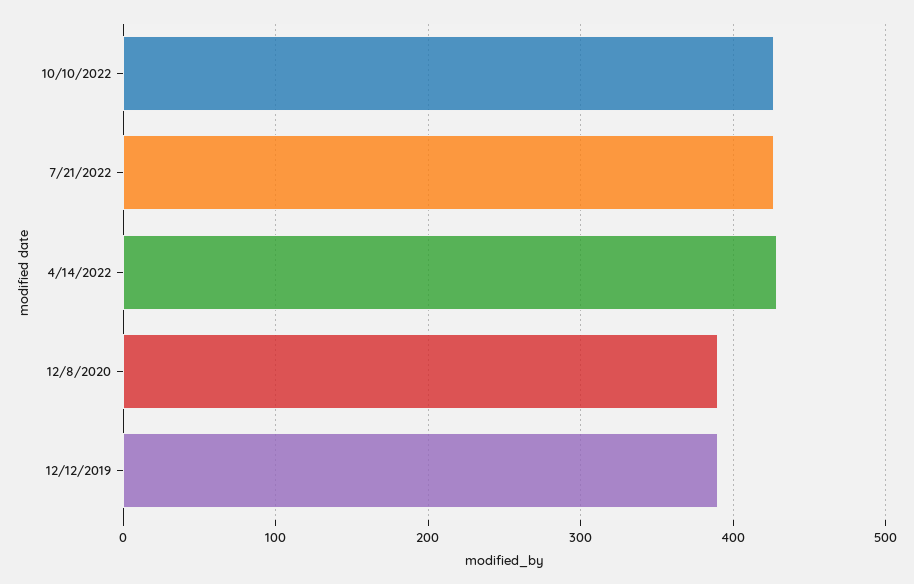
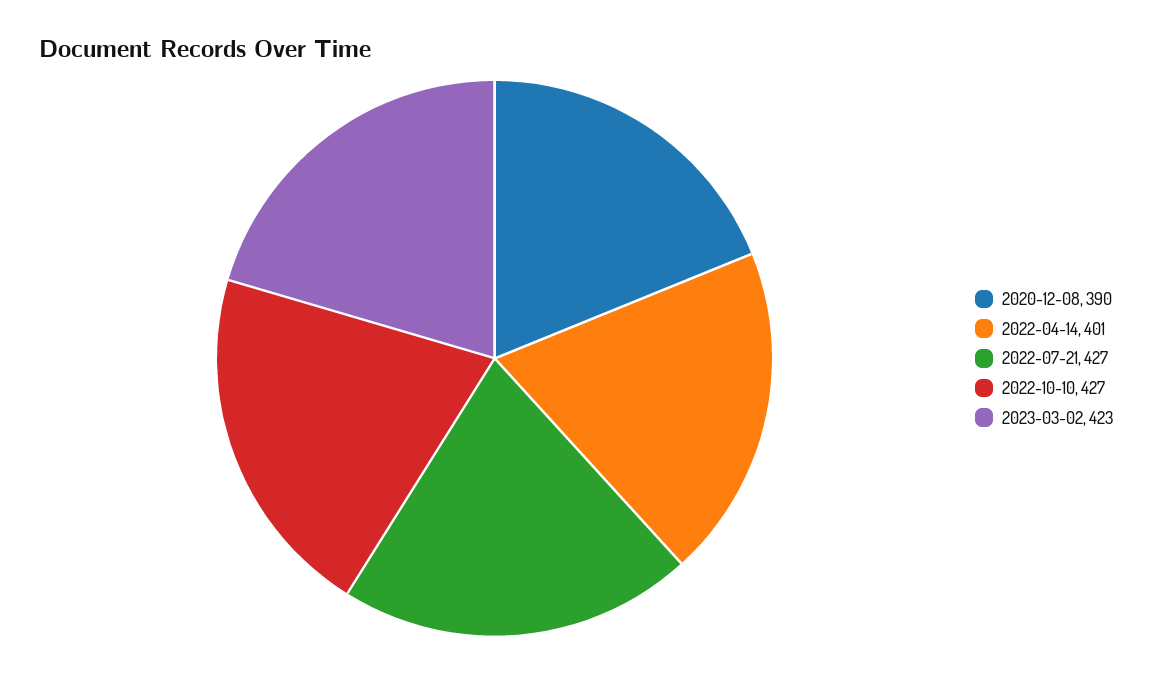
4/14/2022: 430 -> 401
12/12/2019: 390 -> none
2023-03-02: none -> 423

